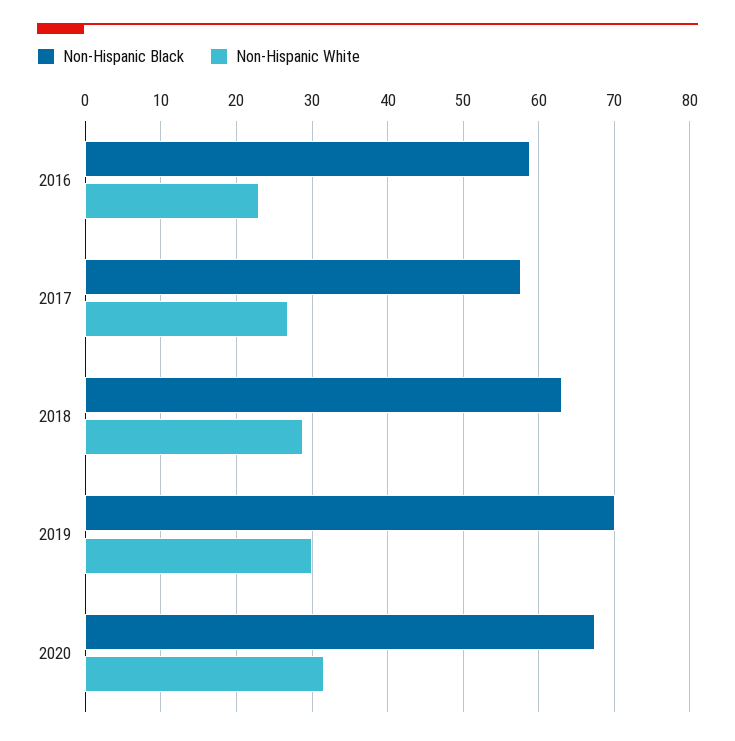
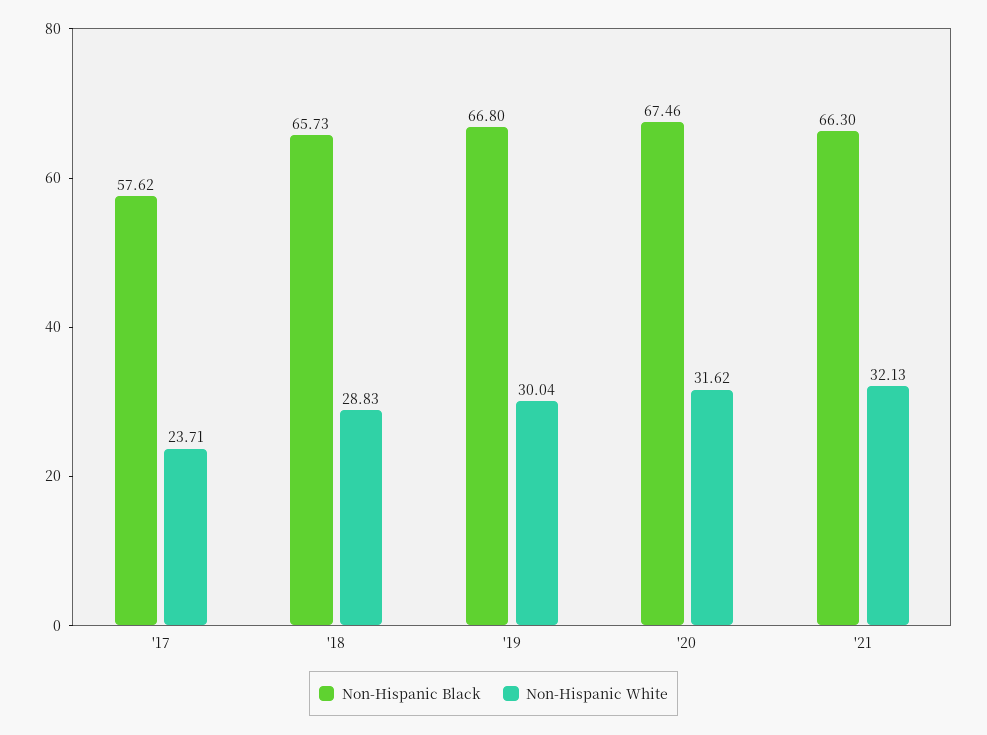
Non-Hispanic Black, 2016: 59 -> none
Non-Hispanic White, 2016: 23 -> none
Non-Hispanic White, 2017: 27 -> 23.71
Non-Hispanic Black, 2018: 63 -> 65.73
Non-Hispanic Black, 2019: 70 -> 66.8
Non-Hispanic Black, '21: none -> 66.3
Non-Hispanic White, '21: none -> 32.13

